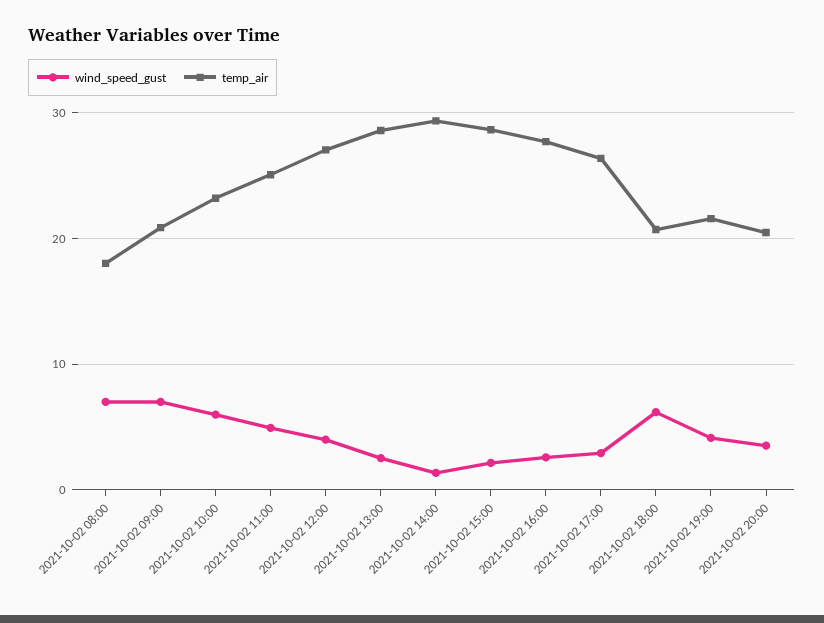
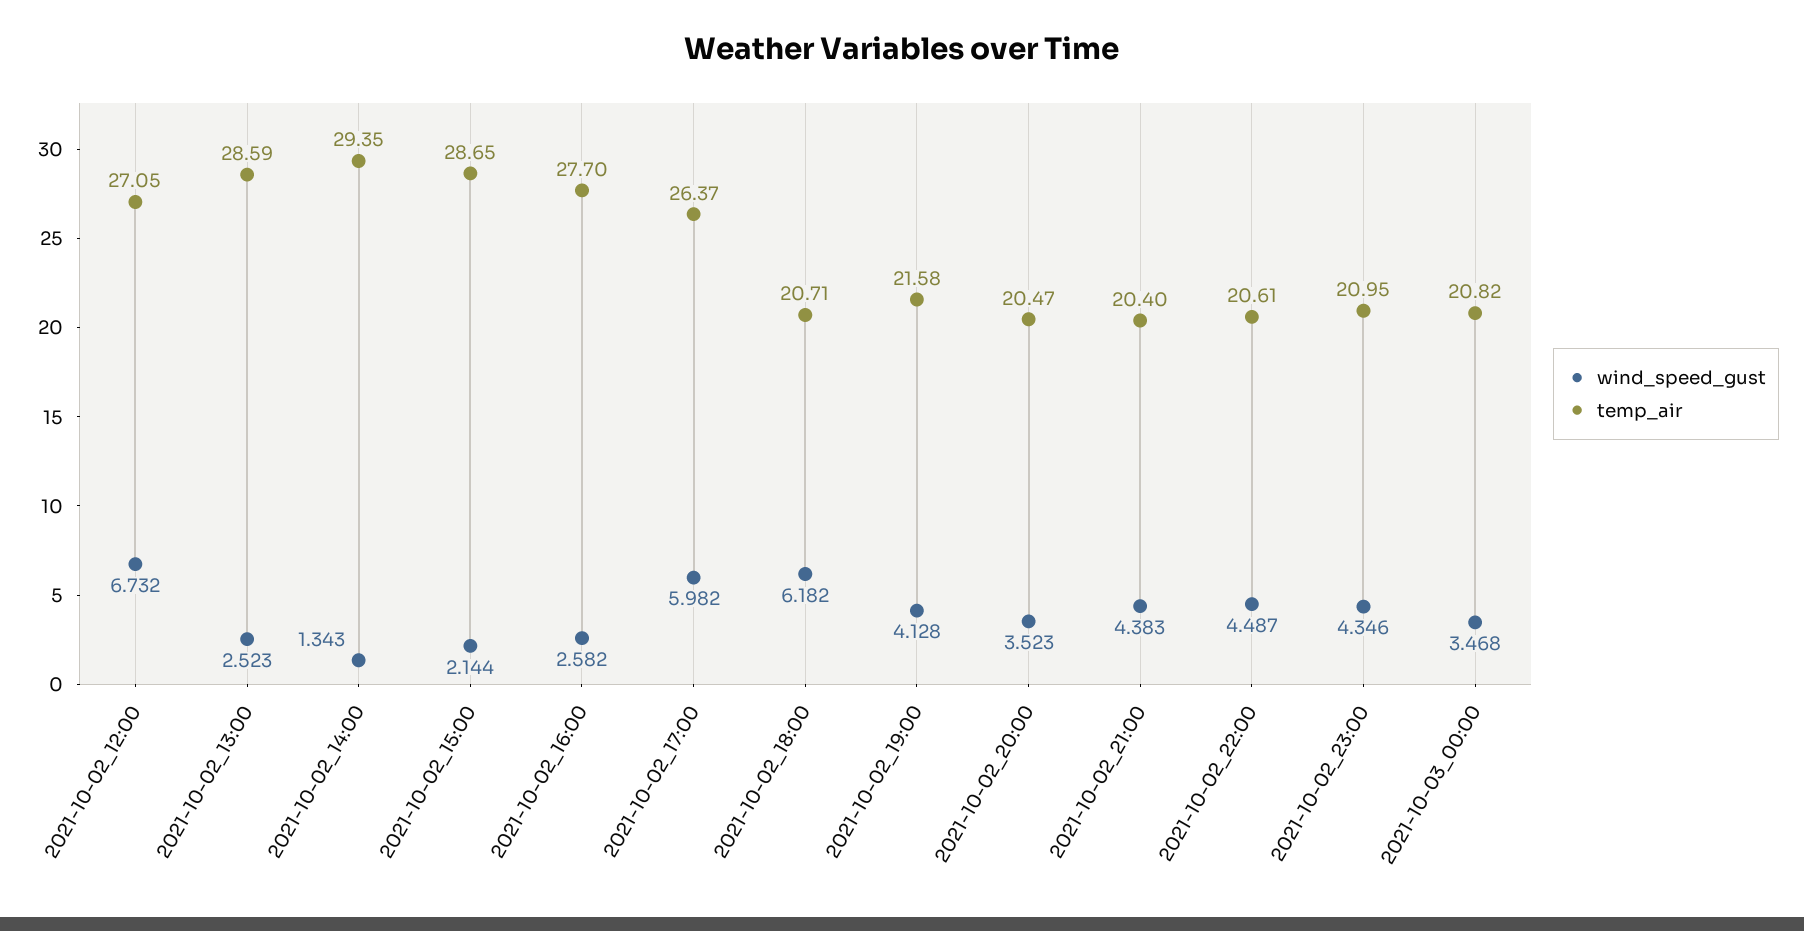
wind_speed_gust, 2021-10-02 08:00: 7 -> none
temp_air, 2021-10-02 08:00: 18 -> none
wind_speed_gust, 2021-10-02 09:00: 7 -> none
temp_air, 2021-10-02 09:00: 21 -> none
wind_speed_gust, 2021-10-02 10:00: 6 -> none
temp_air, 2021-10-02 10:00: 23 -> none
wind_speed_gust, 2021-10-02 11:00: 5 -> none
temp_air, 2021-10-02 11:00: 25 -> none
wind_speed_gust, 2021-10-02 12:00: 4 -> 6.732
wind_speed_gust, 2021-10-02 17:00: 3 -> 5.982
wind_speed_gust, 2021-10-02_21:00: none -> 4.383
temp_air, 2021-10-02_21:00: none -> 20.4
wind_speed_gust, 2021-10-02_22:00: none -> 4.487
temp_air, 2021-10-02_22:00: none -> 20.61
wind_speed_gust, 2021-10-02_23:00: none -> 4.346
temp_air, 2021-10-02_23:00: none -> 20.95
wind_speed_gust, 2021-10-03_00:00: none -> 3.468
temp_air, 2021-10-03_00:00: none -> 20.82

